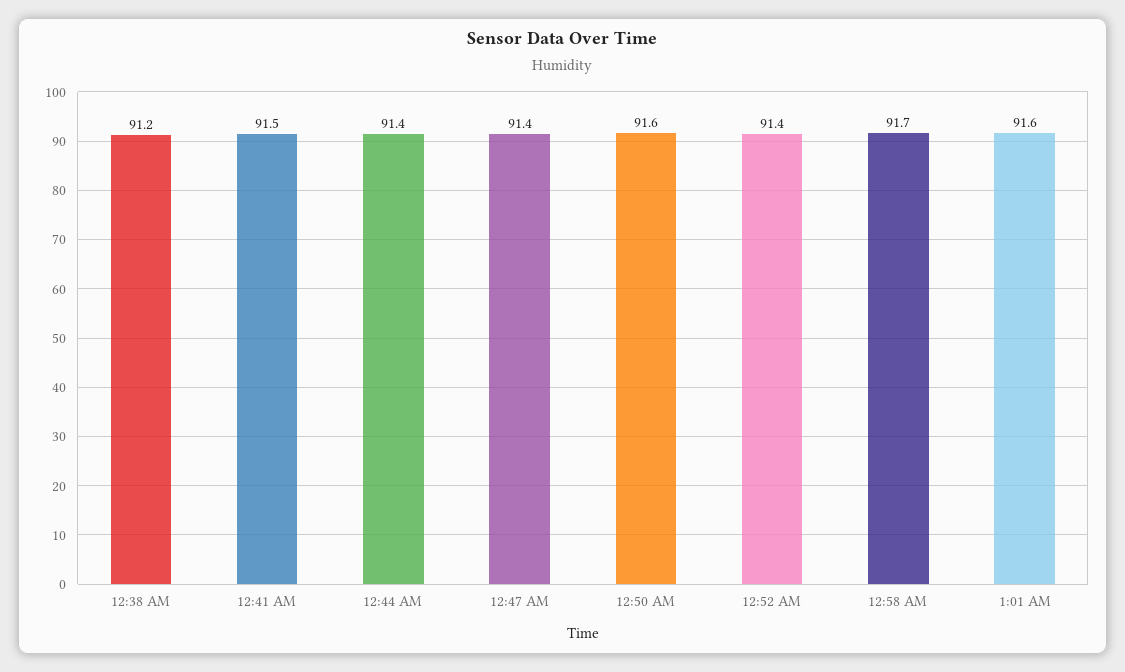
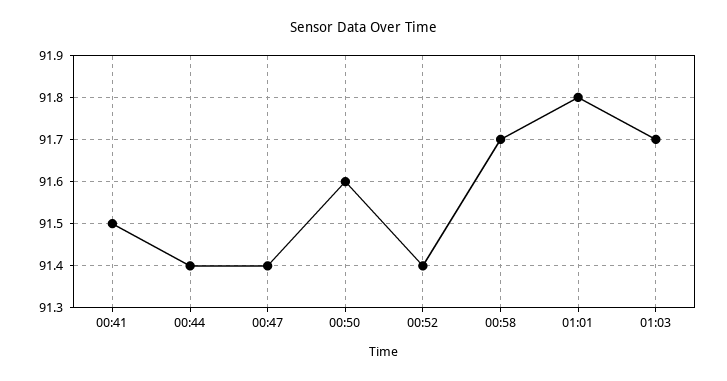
12:38 AM: 91.2 -> none
1:01 AM: 91.6 -> 91.8
01:03: none -> 91.7

